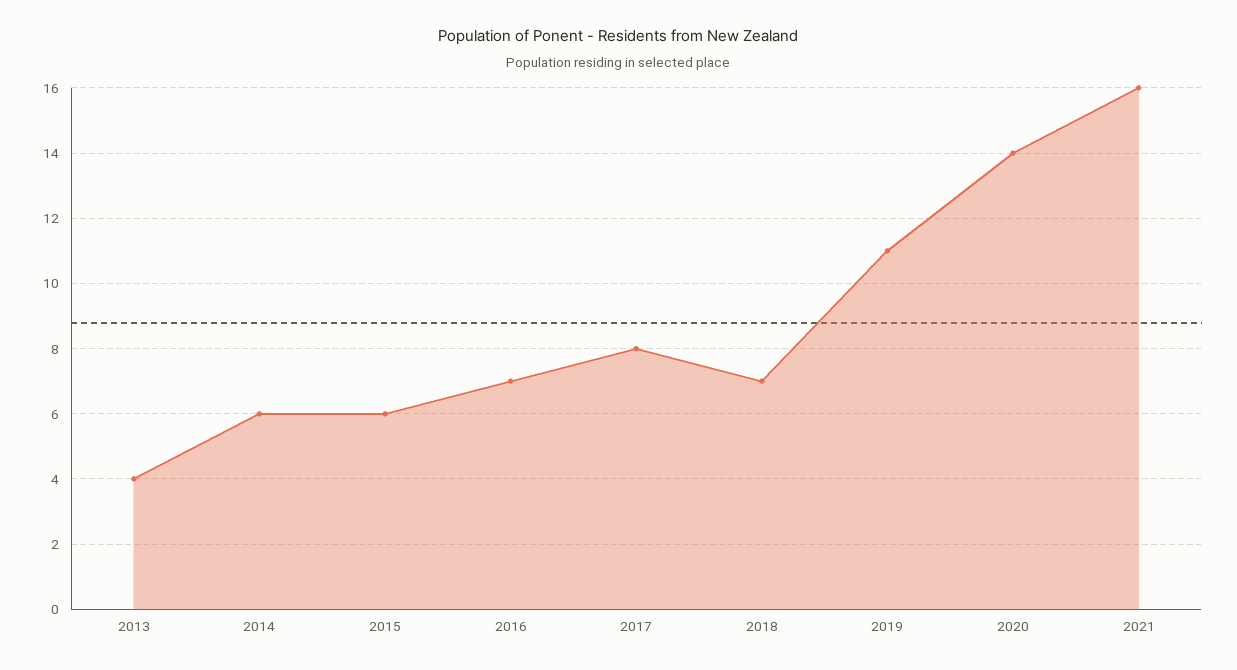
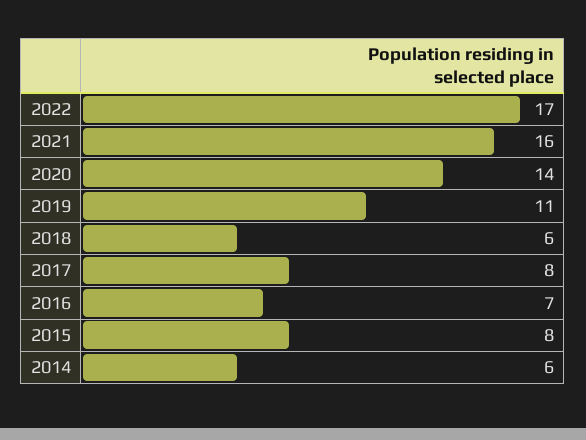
2013: 4 -> none
2015: 6 -> 8
2018: 7 -> 6
2022: none -> 17

